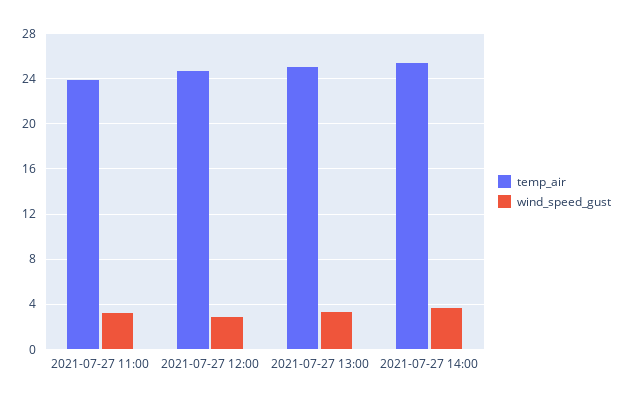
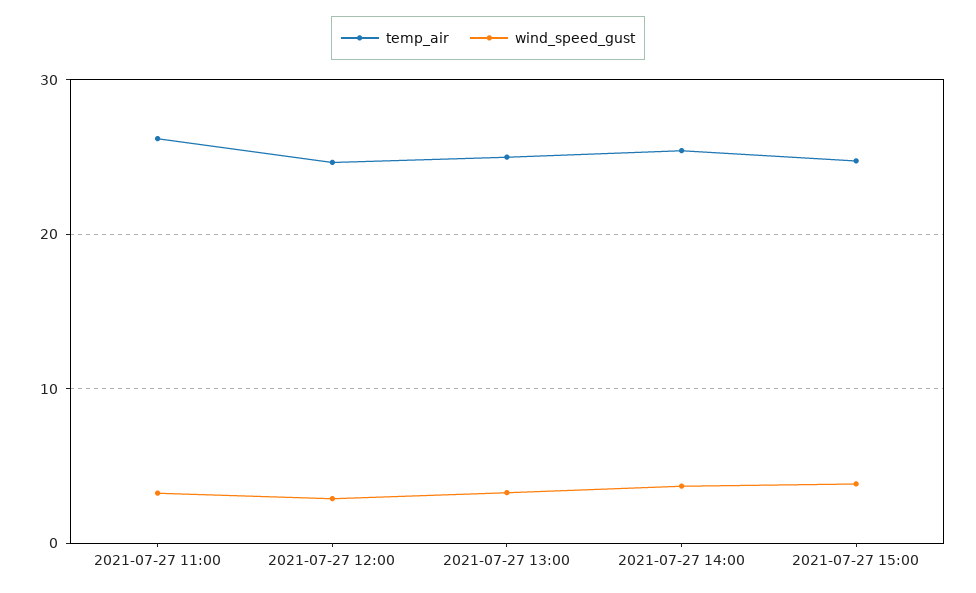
temp_air, 2021-07-27 11:00: 24 -> 26
temp_air, 2021-07-27 15:00: none -> 25
wind_speed_gust, 2021-07-27 15:00: none -> 4

